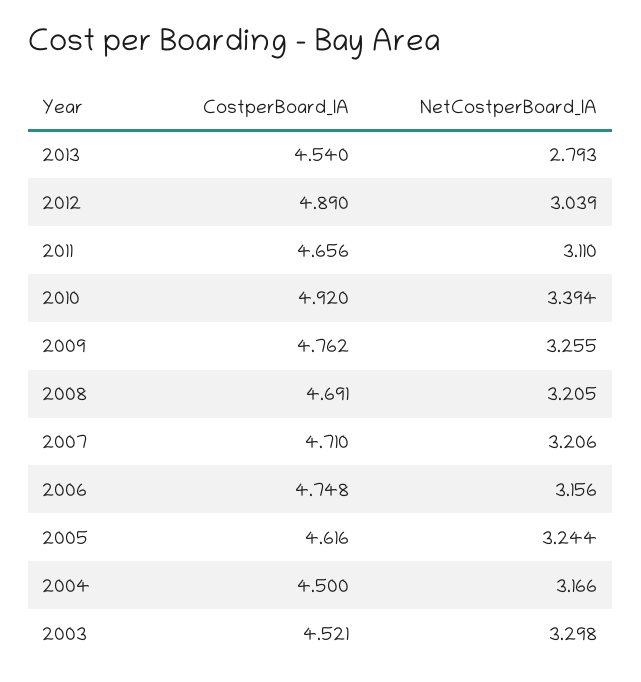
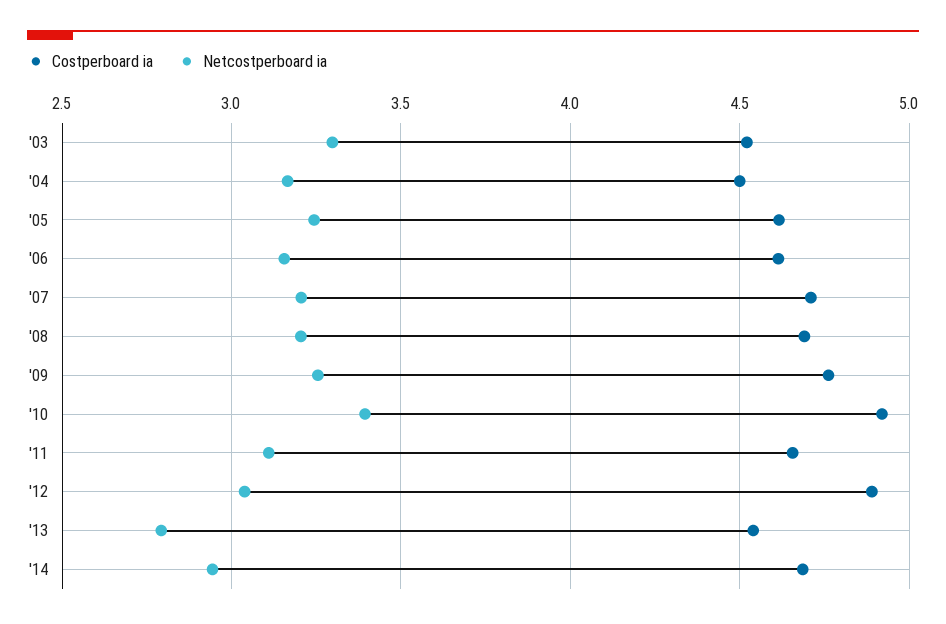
CostperBoard_IA, 2006: 4.748 -> 4.6
CostperBoard_IA, '14: none -> 4.7
NetCostperBoard_IA, '14: none -> 2.95

